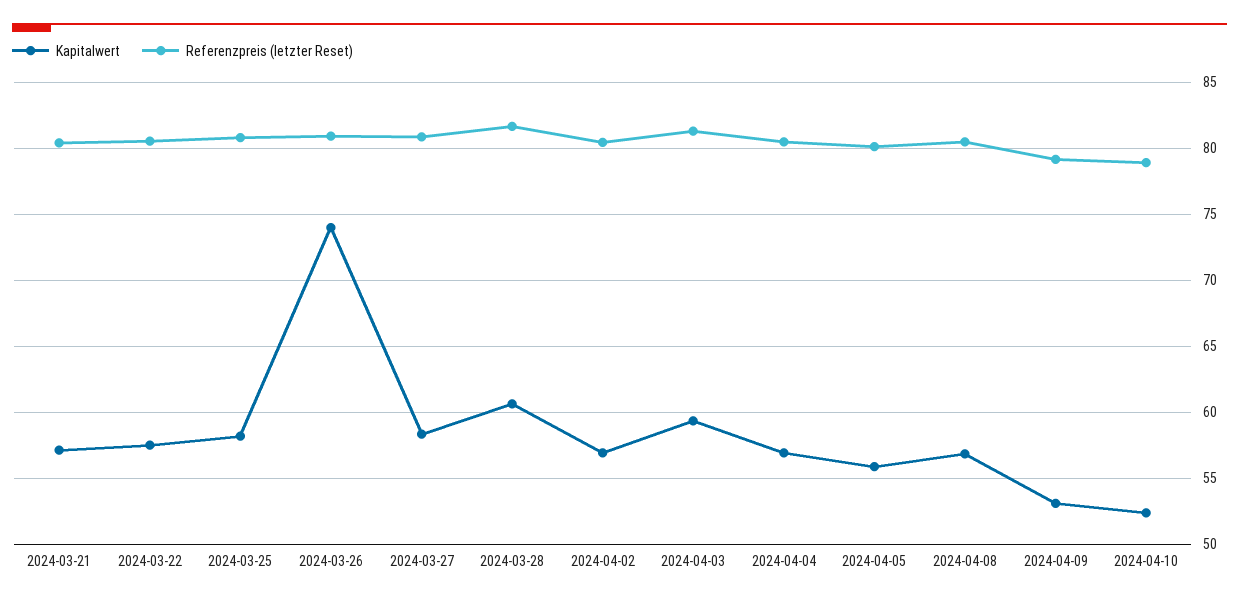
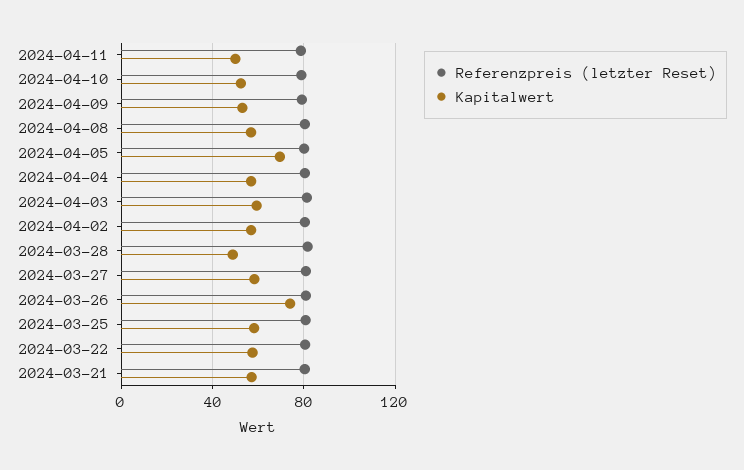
Kapitalwert, 2024-03-28: 60.5 -> 50
Kapitalwert, 2024-04-05: 56 -> 70
Referenzpreis (letzter Reset), 2024-04-11: none -> 80
Kapitalwert, 2024-04-11: none -> 50

